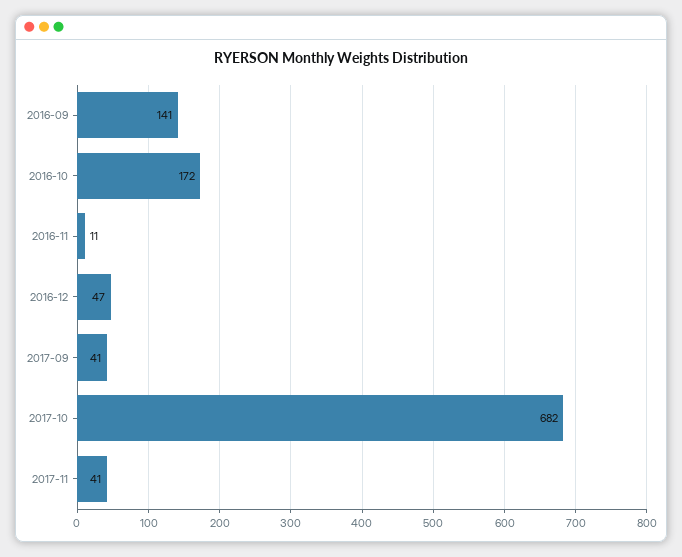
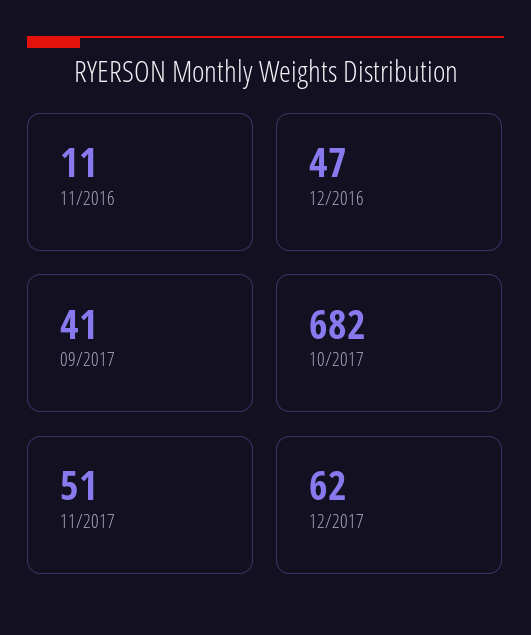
2016-09: 141 -> none
2016-10: 172 -> none
2017-11: 41 -> 51
12/2017: none -> 62

